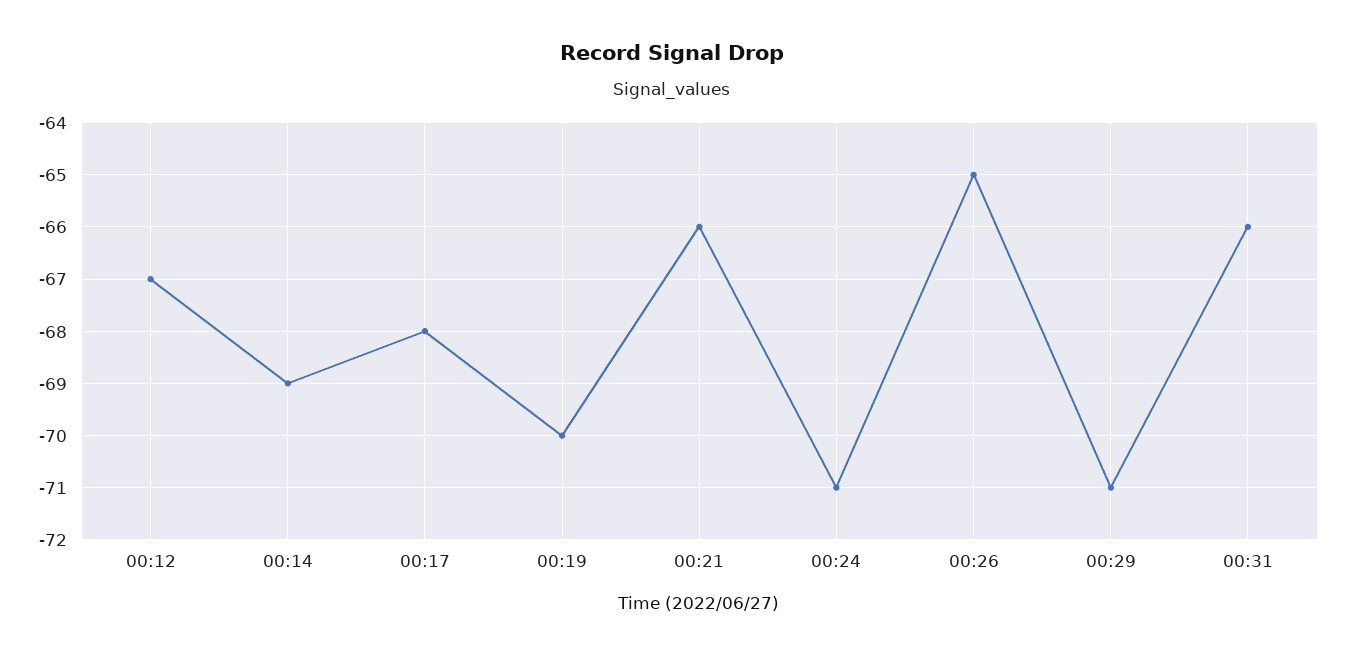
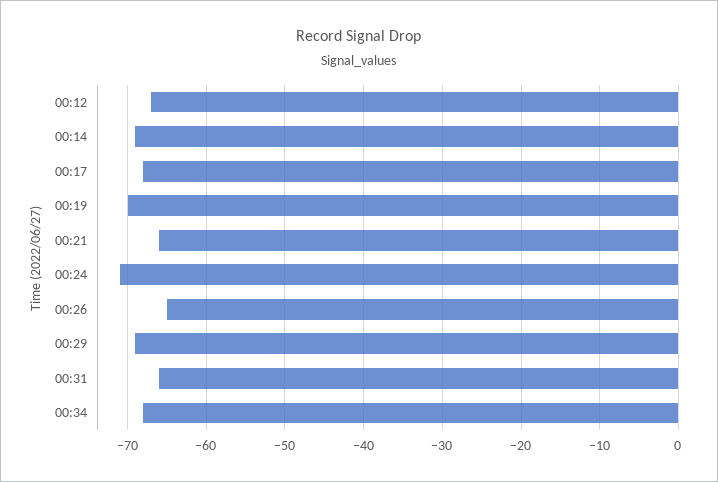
00:29: -71 -> -69
00:34: none -> -68

